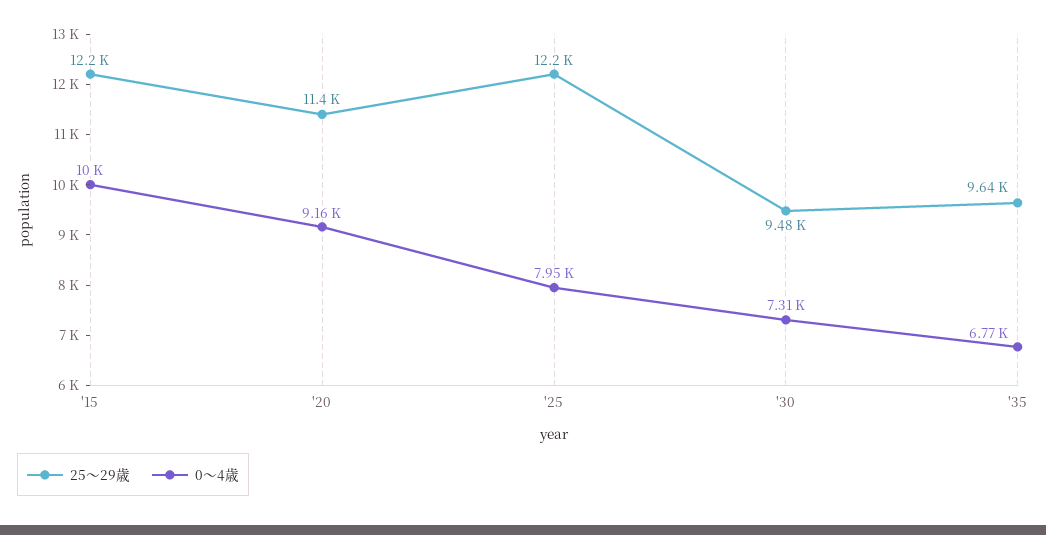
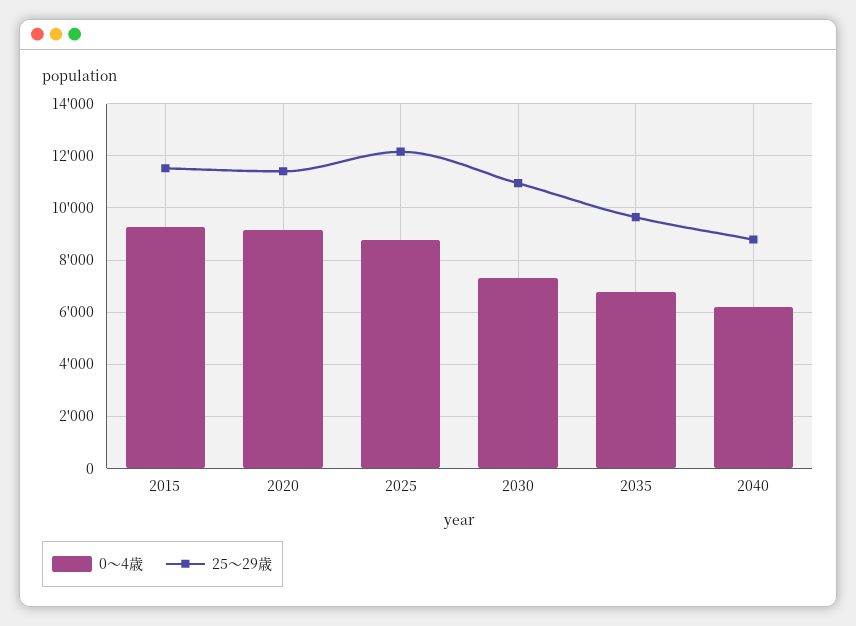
25～29歳, '15: 12200 -> 11500
0～4歳, '15: 10000 -> 9250
0～4歳, '25: 7950 -> 8750
25～29歳, '30: 9480 -> 11000
0～4歳, 2040: none -> 6250
25～29歳, 2040: none -> 8750

